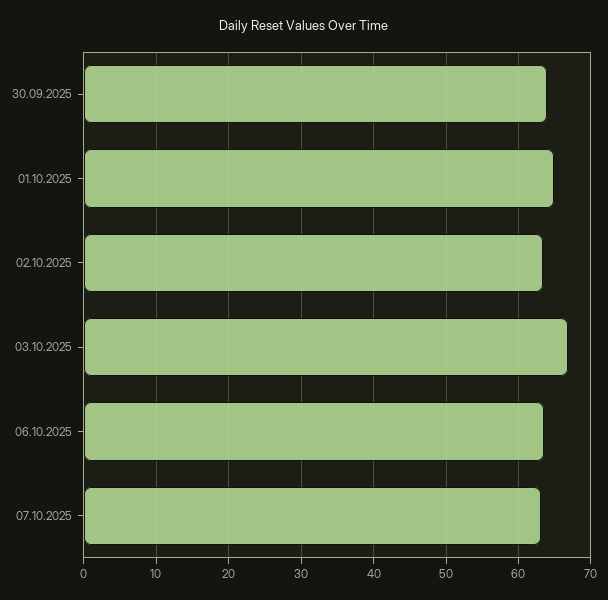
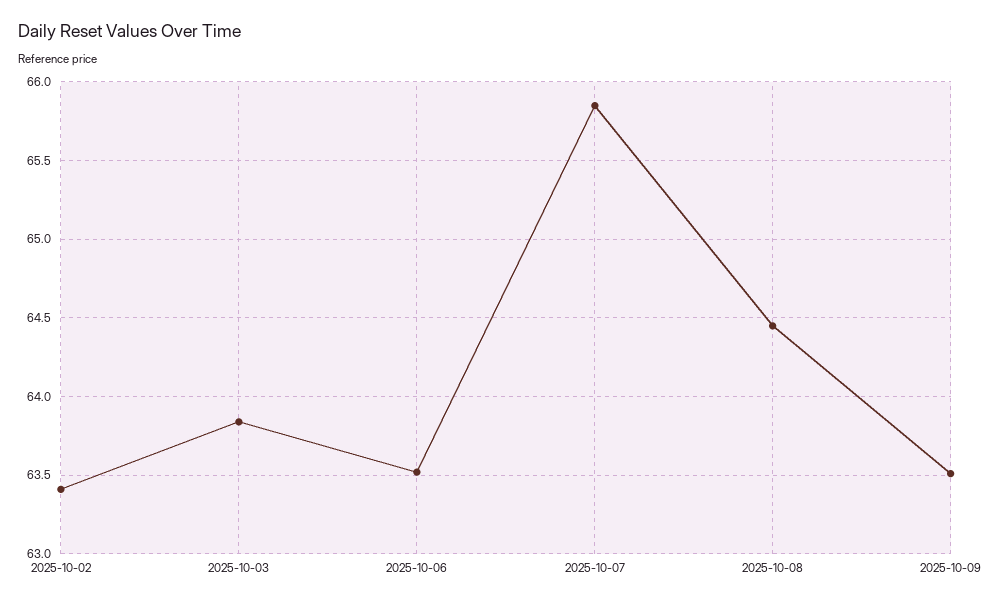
30.09.2025: 64 -> none
01.10.2025: 65 -> none
03.10.2025: 67 -> 63.85
07.10.2025: 63 -> 65.85
2025-10-08: none -> 64.45
2025-10-09: none -> 63.5

